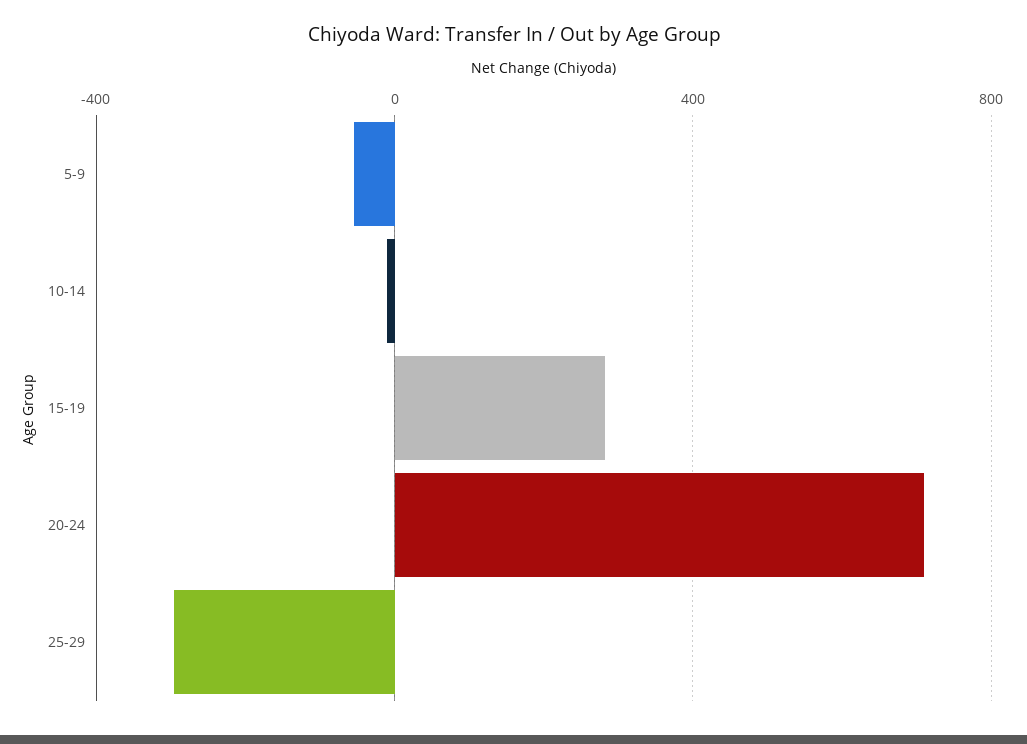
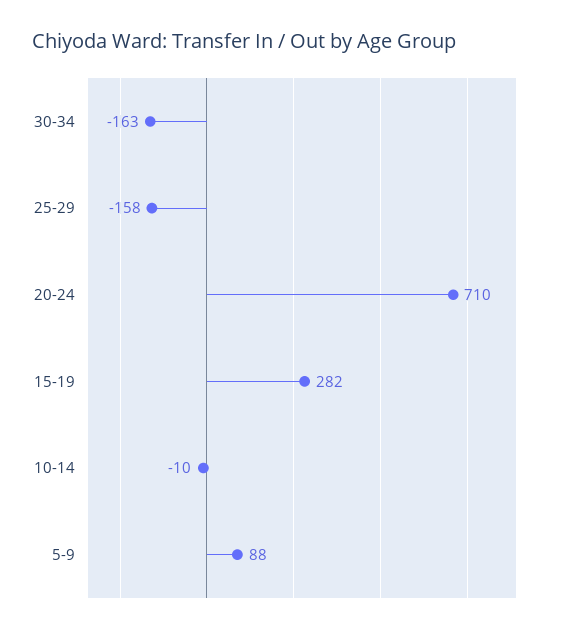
5-9: -50 -> 88
25-29: -300 -> -158
30-34: none -> -163

